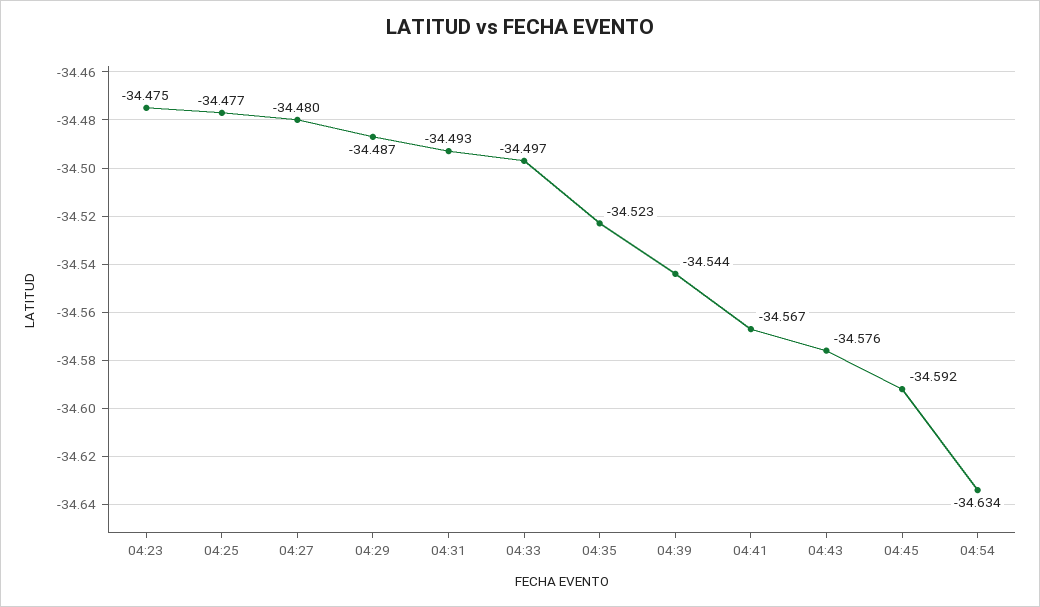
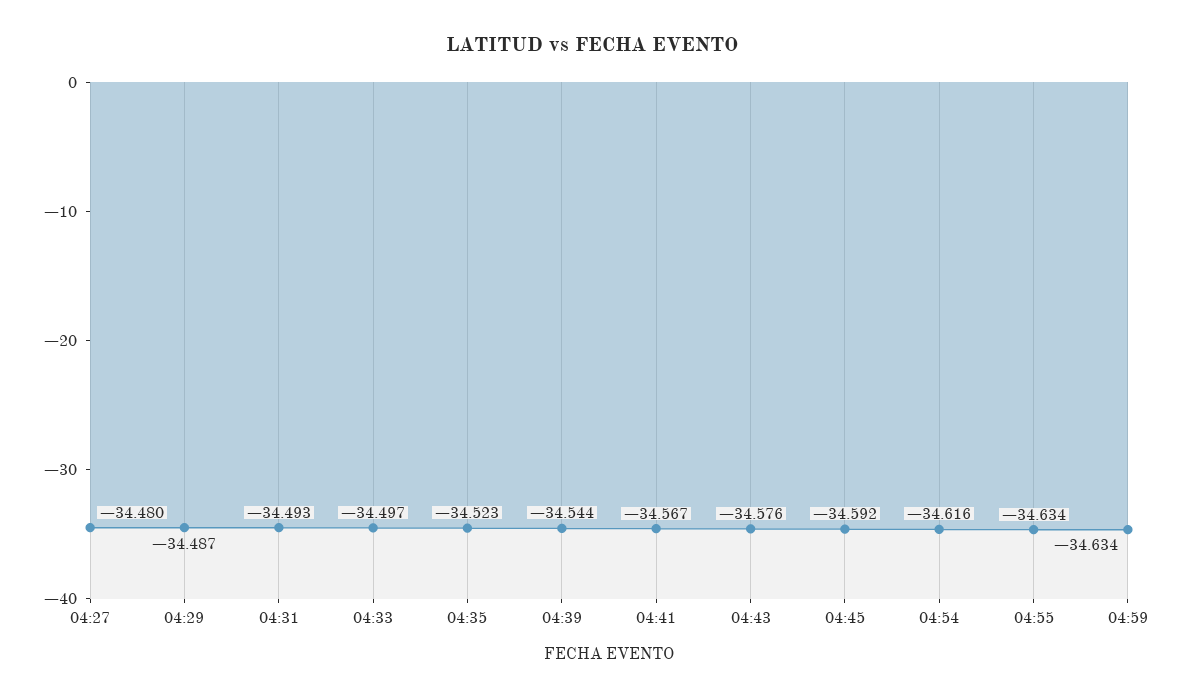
04:23: -34.475 -> none
04:25: -34.477 -> none
04:54: -34.634 -> -34.616
04:55: none -> -34.634
04:59: none -> -34.634

